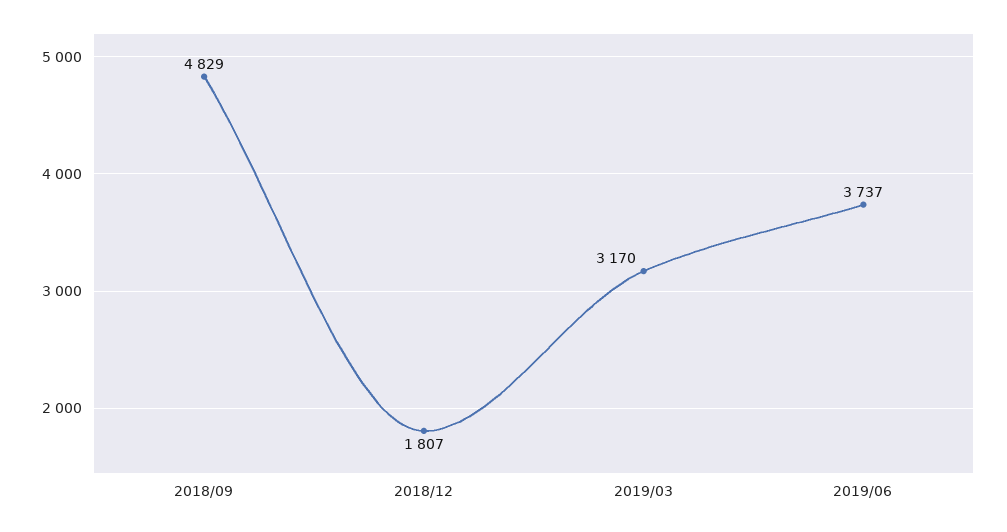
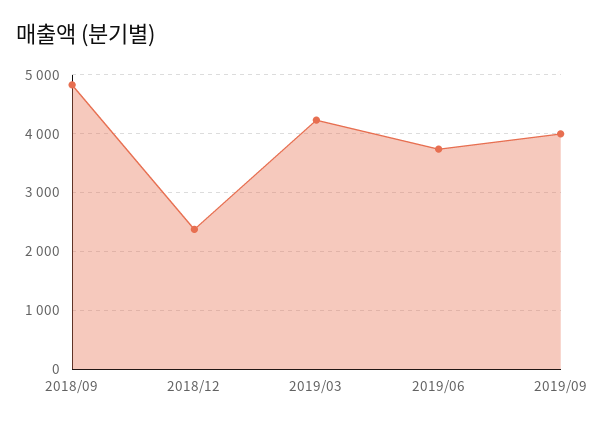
2018/12: 1807 -> 2400
2019/03: 3170 -> 4200
2019/09: none -> 4000

